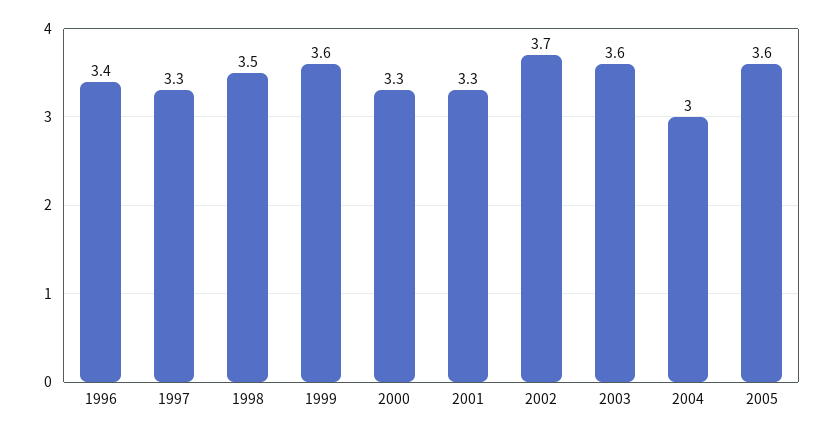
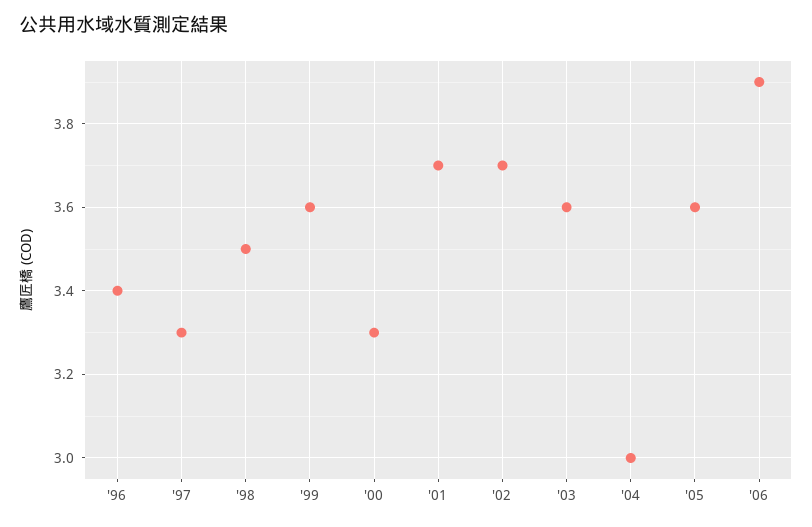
2001: 3.3 -> 3.7
'06: none -> 3.9

